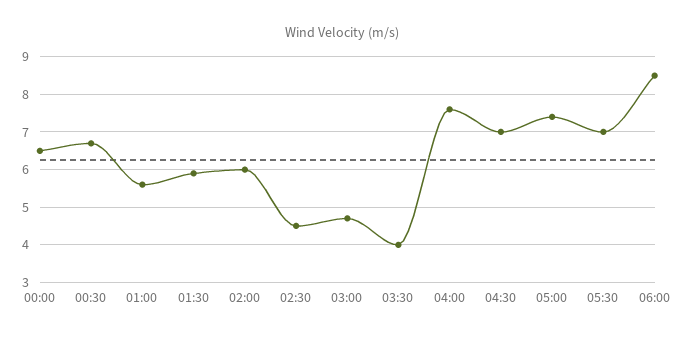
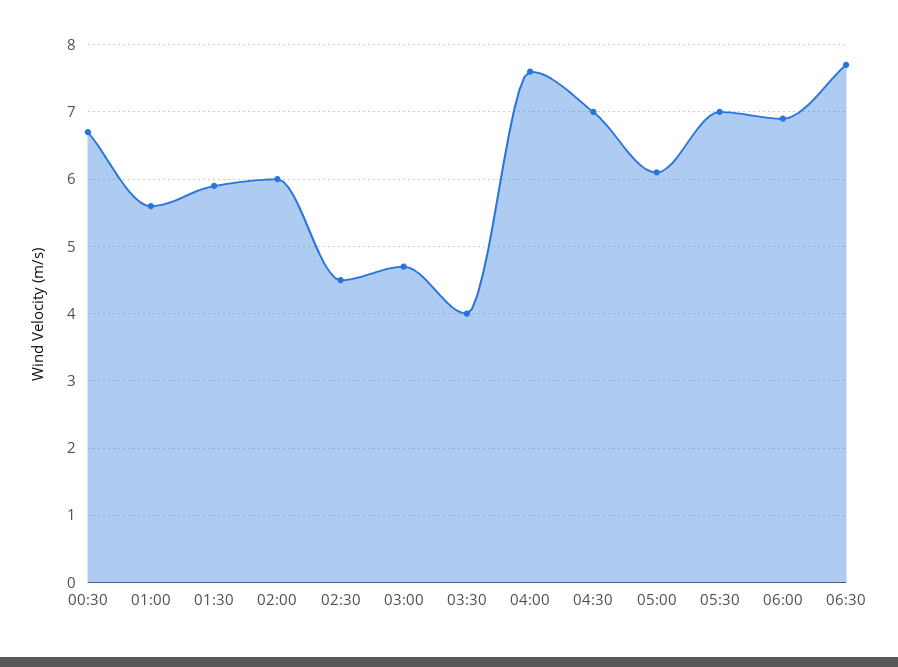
00:00: 6.5 -> none
05:00: 7.5 -> 6.1
06:00: 8.5 -> 6.9
06:30: none -> 7.7

